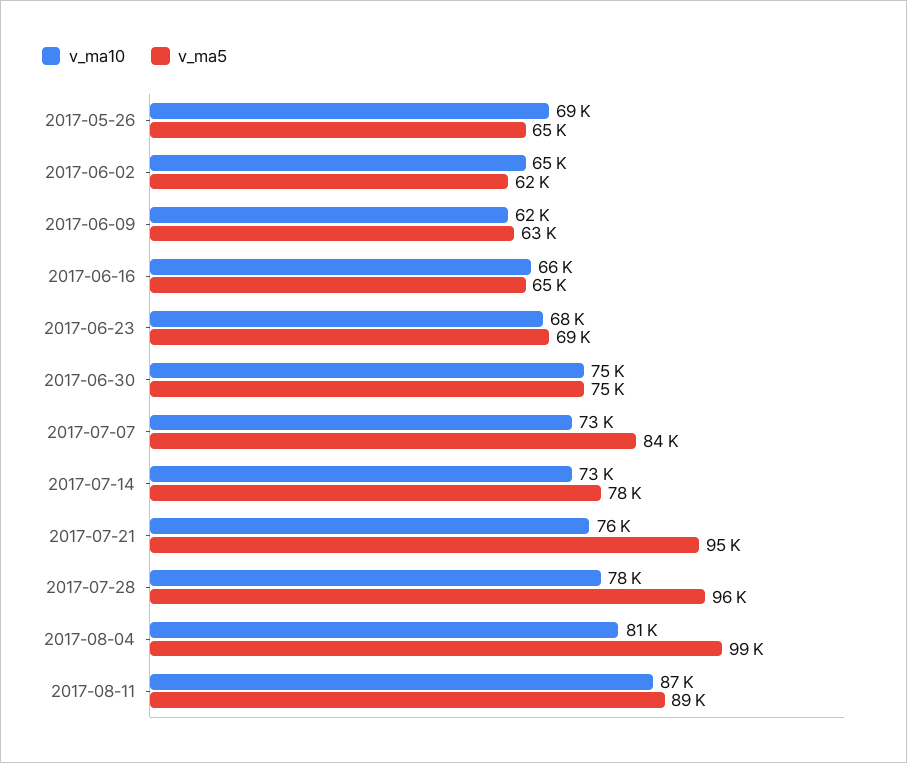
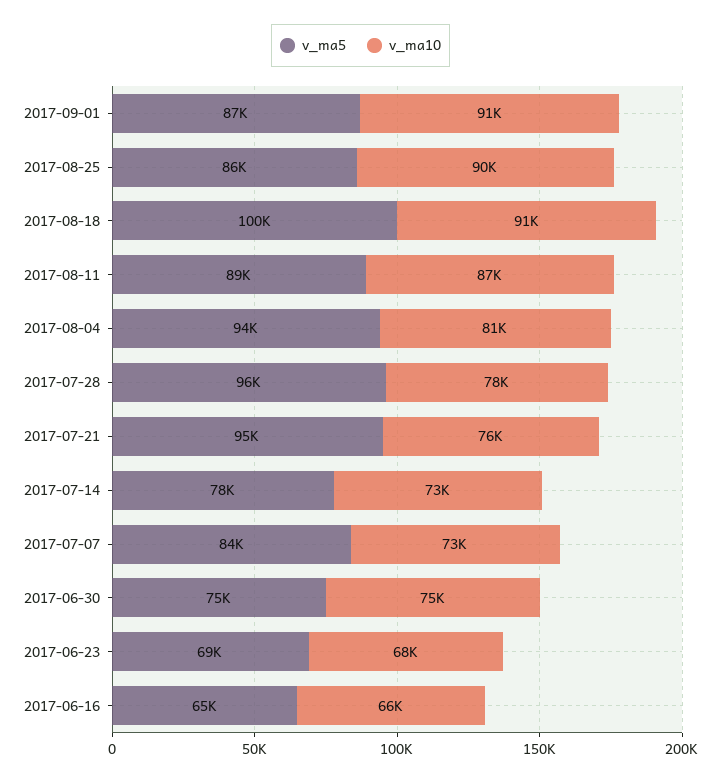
v_ma10, 2017-05-26: 69000 -> none
v_ma5, 2017-05-26: 65000 -> none
v_ma10, 2017-06-02: 65000 -> none
v_ma5, 2017-06-02: 62000 -> none
v_ma10, 2017-06-09: 62000 -> none
v_ma5, 2017-06-09: 63000 -> none
v_ma5, 2017-08-04: 99000 -> 94000
v_ma5, 2017-09-01: none -> 87000
v_ma10, 2017-09-01: none -> 91000
v_ma5, 2017-08-25: none -> 86000
v_ma10, 2017-08-25: none -> 90000
v_ma5, 2017-08-18: none -> 100000
v_ma10, 2017-08-18: none -> 91000

